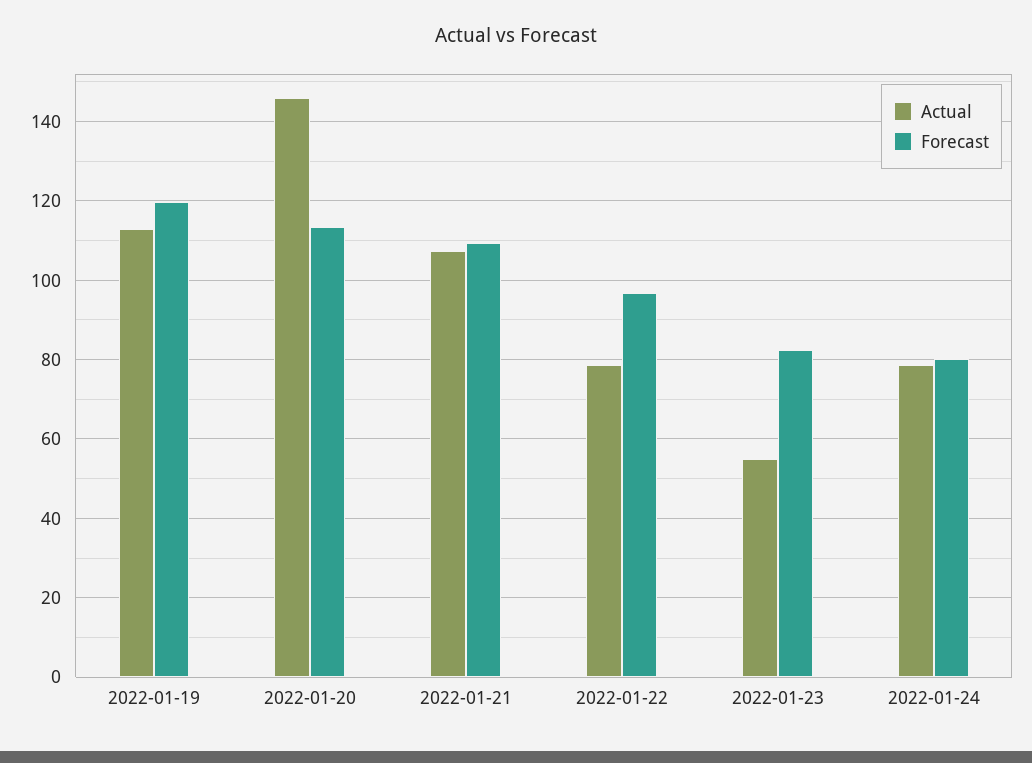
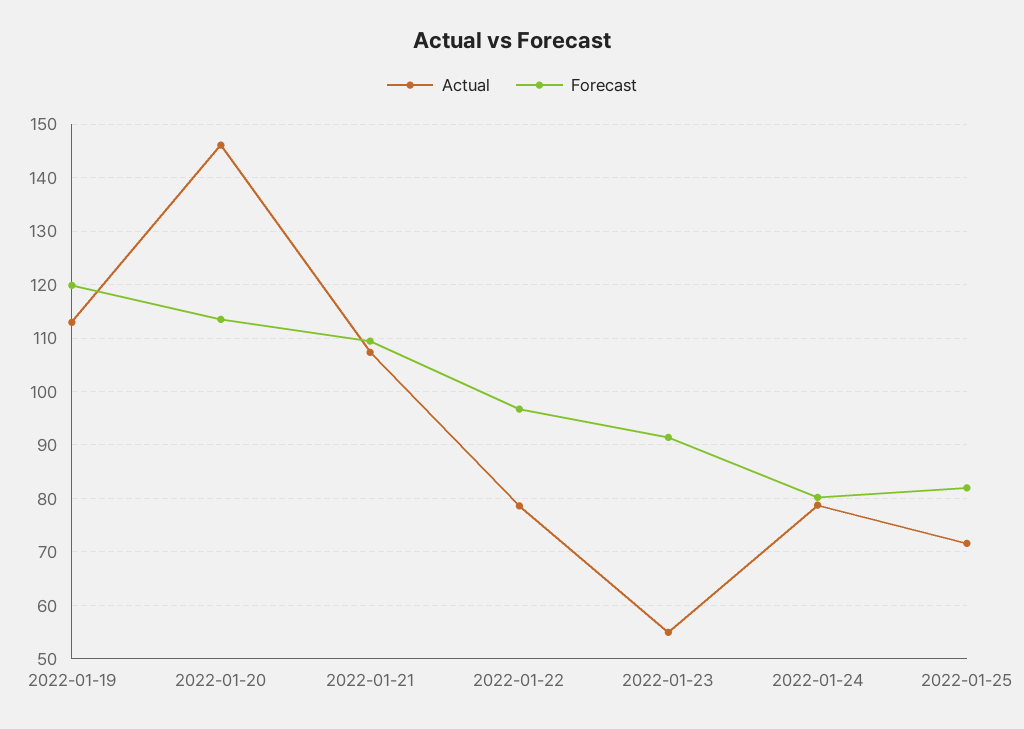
Forecast, 2022-01-23: 82 -> 92
Actual, 2022-01-25: none -> 72
Forecast, 2022-01-25: none -> 82

